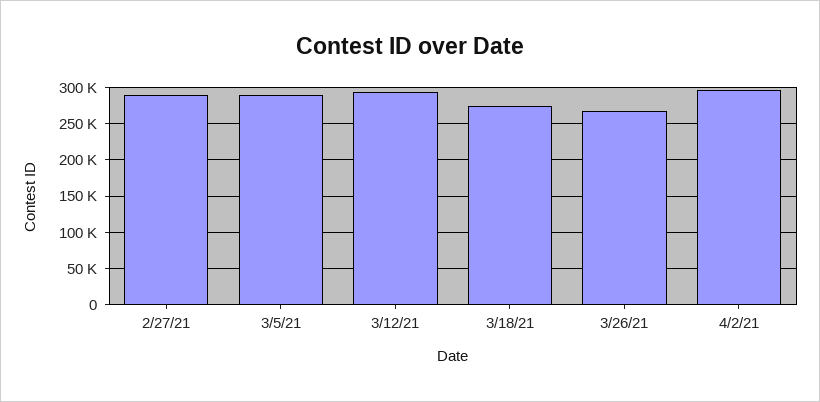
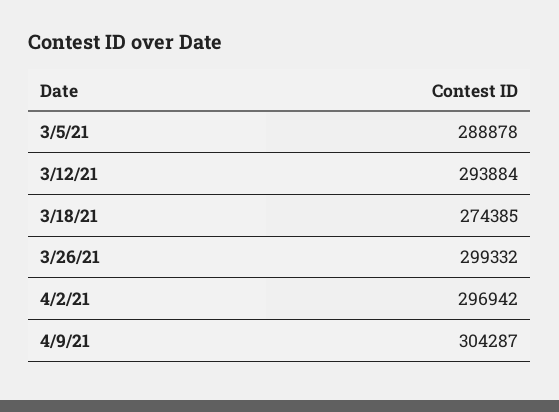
2/27/21: 290000 -> none
3/26/21: 270000 -> 299332
4/9/21: none -> 304287

